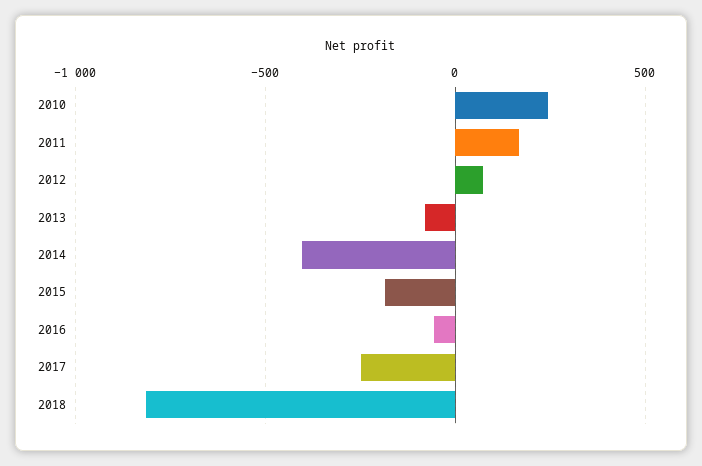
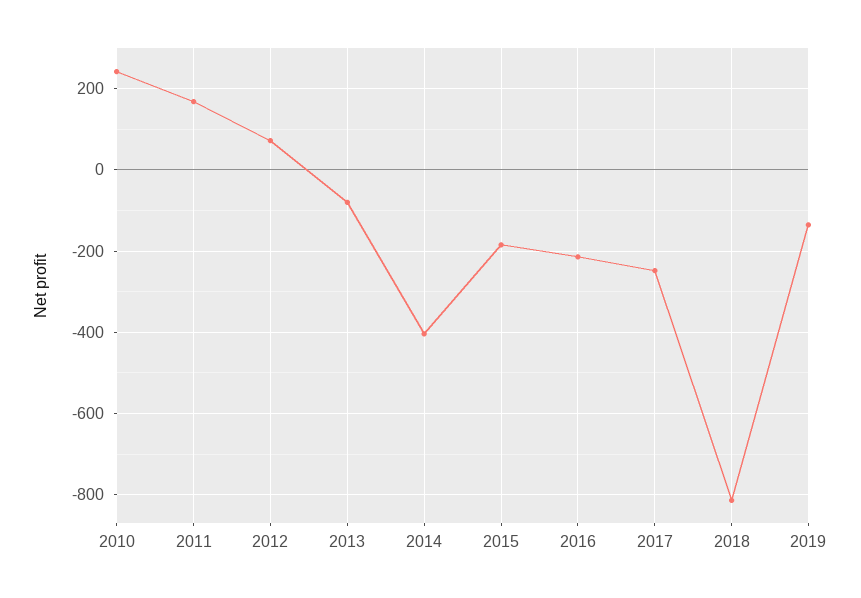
2016: -50 -> -220
2019: none -> -140

